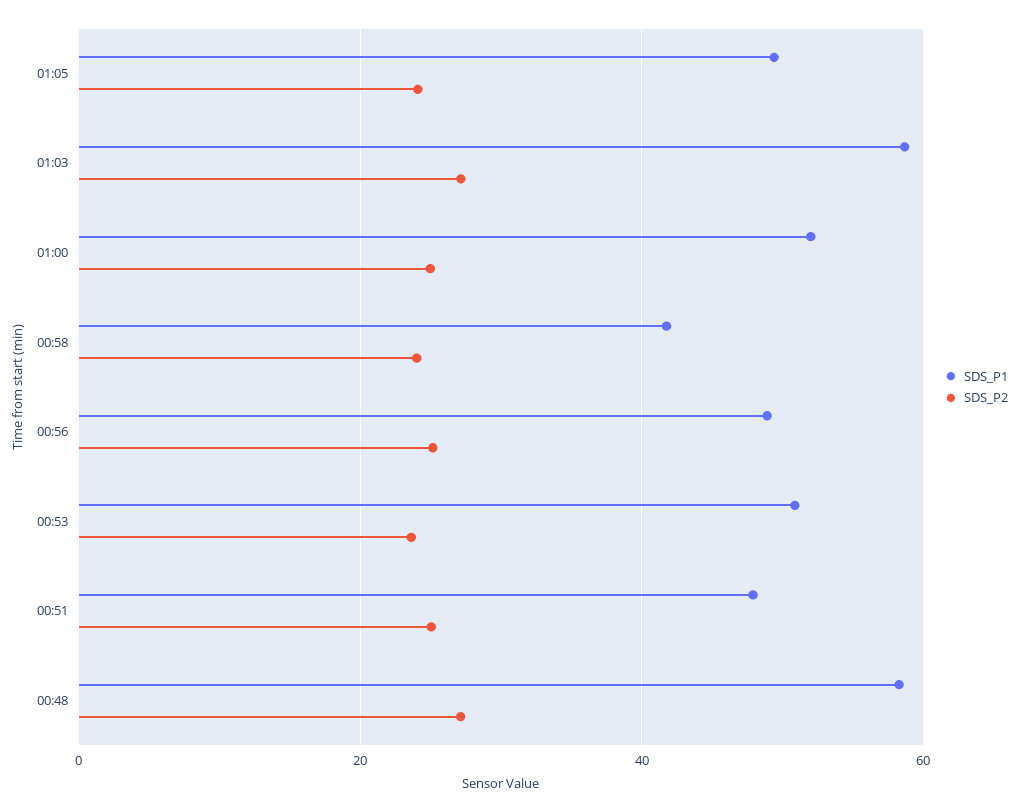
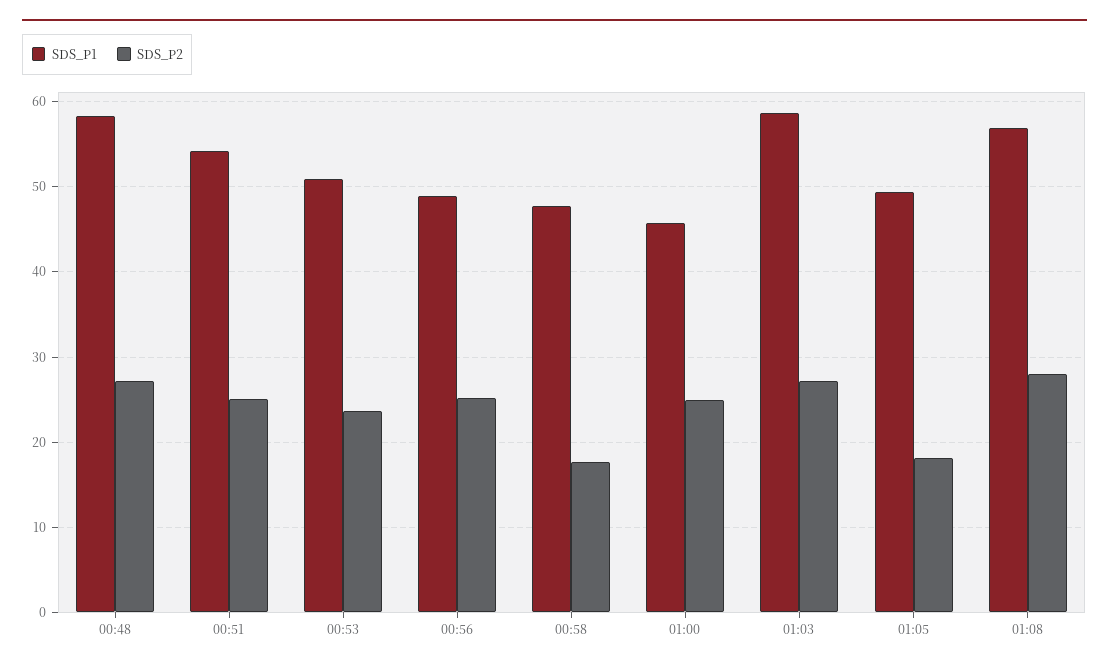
SDS_P2, 01:05: 24 -> 18
SDS_P1, 01:00: 52 -> 46
SDS_P1, 00:58: 42 -> 48
SDS_P2, 00:58: 24 -> 18
SDS_P1, 00:51: 48 -> 54
SDS_P1, 01:08: none -> 57
SDS_P2, 01:08: none -> 28

